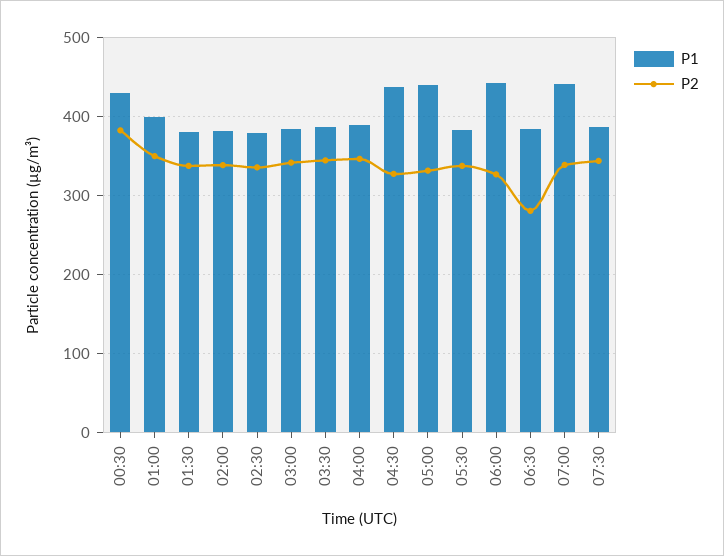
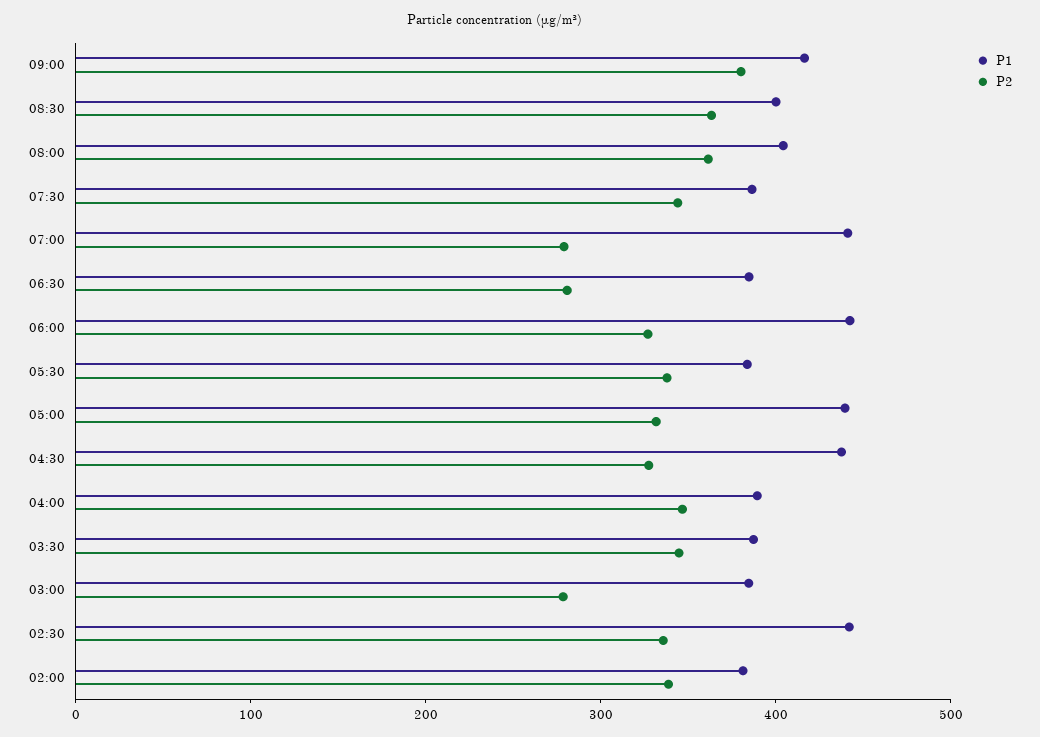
P1, 00:30: 430 -> none
P2, 00:30: 380 -> none
P1, 01:00: 400 -> none
P2, 01:00: 350 -> none
P1, 01:30: 380 -> none
P2, 01:30: 340 -> none
P1, 02:30: 380 -> 440
P2, 03:00: 340 -> 280
P2, 07:00: 340 -> 280
P1, 09:00: none -> 420
P2, 09:00: none -> 380
P1, 08:30: none -> 400
P2, 08:30: none -> 360
P1, 08:00: none -> 400
P2, 08:00: none -> 360

